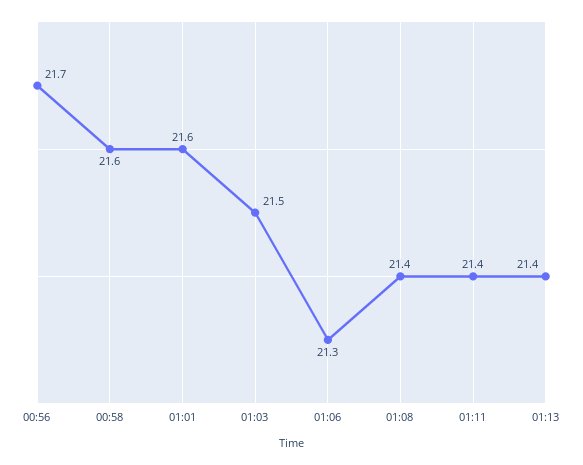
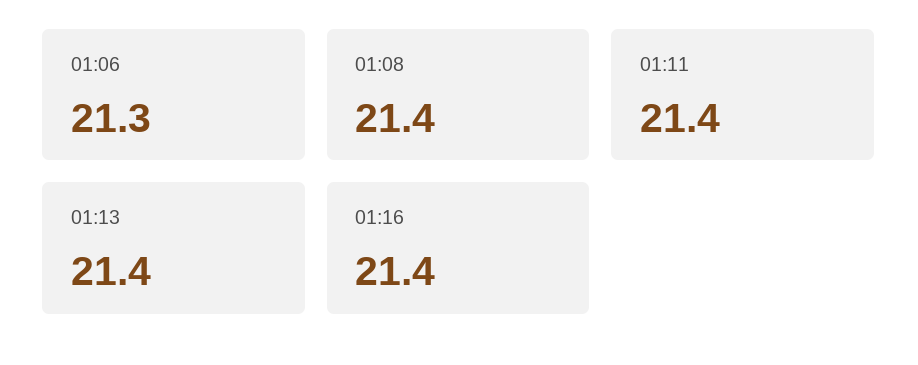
00:56: 21.7 -> none
00:58: 21.6 -> none
01:01: 21.6 -> none
01:03: 21.5 -> none
01:16: none -> 21.4

